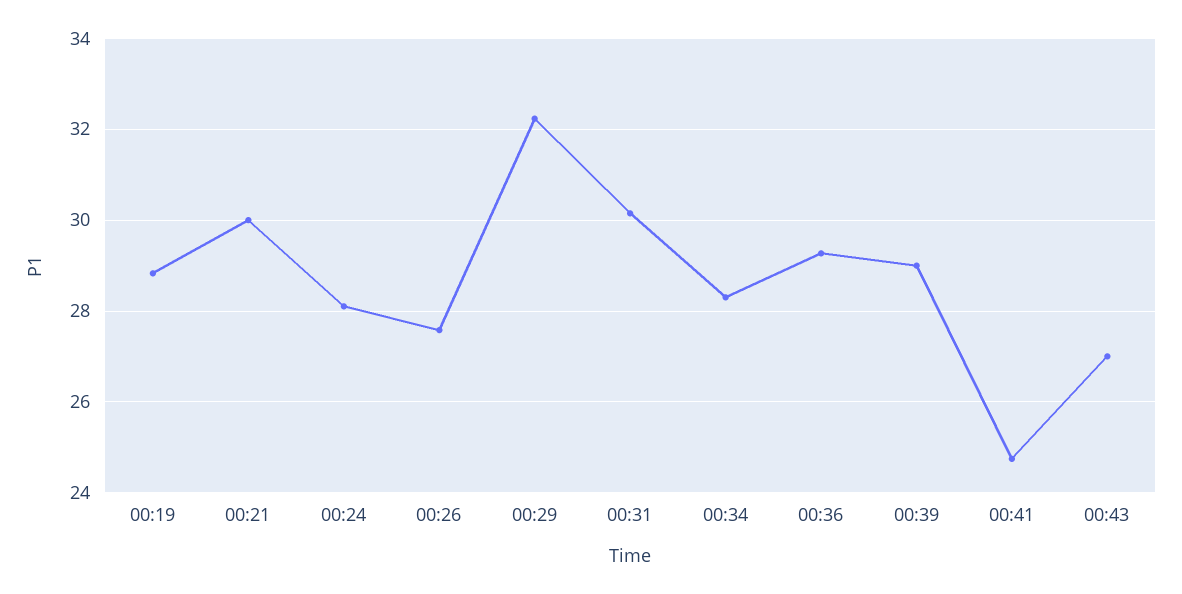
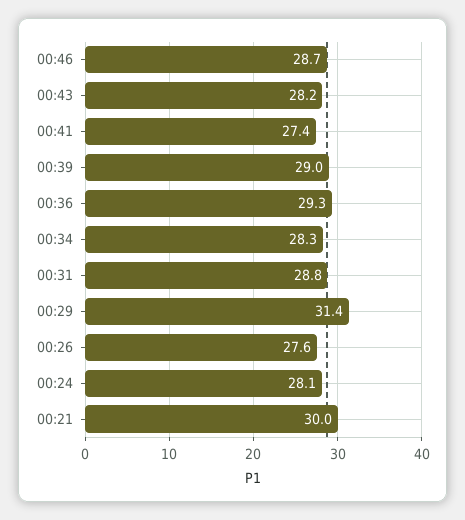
00:19: 28.8 -> none
00:29: 32.2 -> 31.4
00:31: 30.2 -> 28.8
00:41: 24.8 -> 27.4
00:43: 27 -> 28.2
00:46: none -> 28.7

